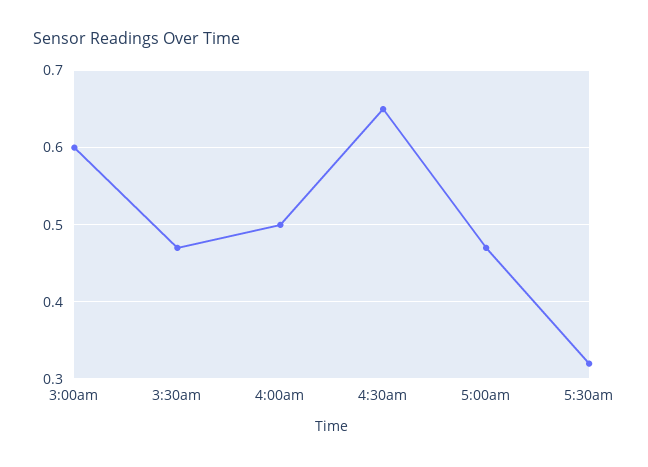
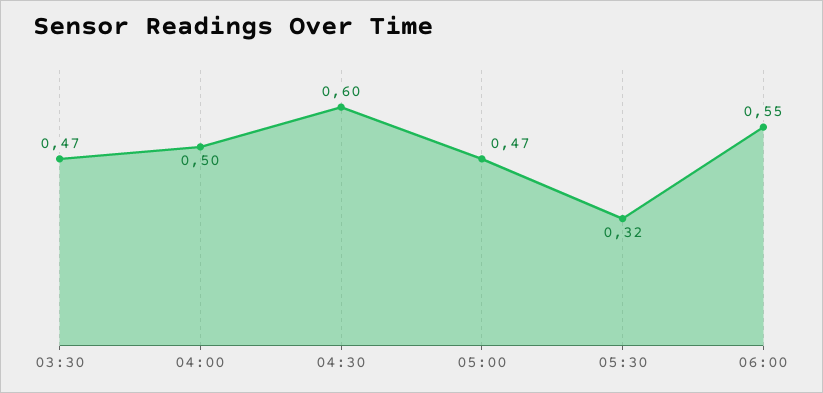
3:00am: 0.6 -> none
4:30am: 0.65 -> 0.6
06:00: none -> 0.55

